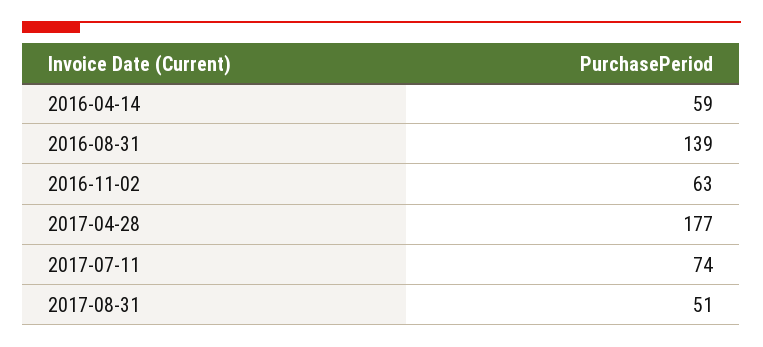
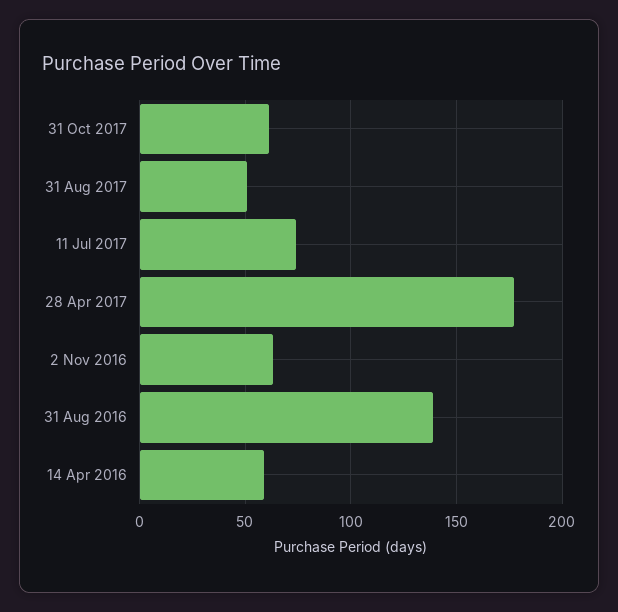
31 Oct 2017: none -> 60

